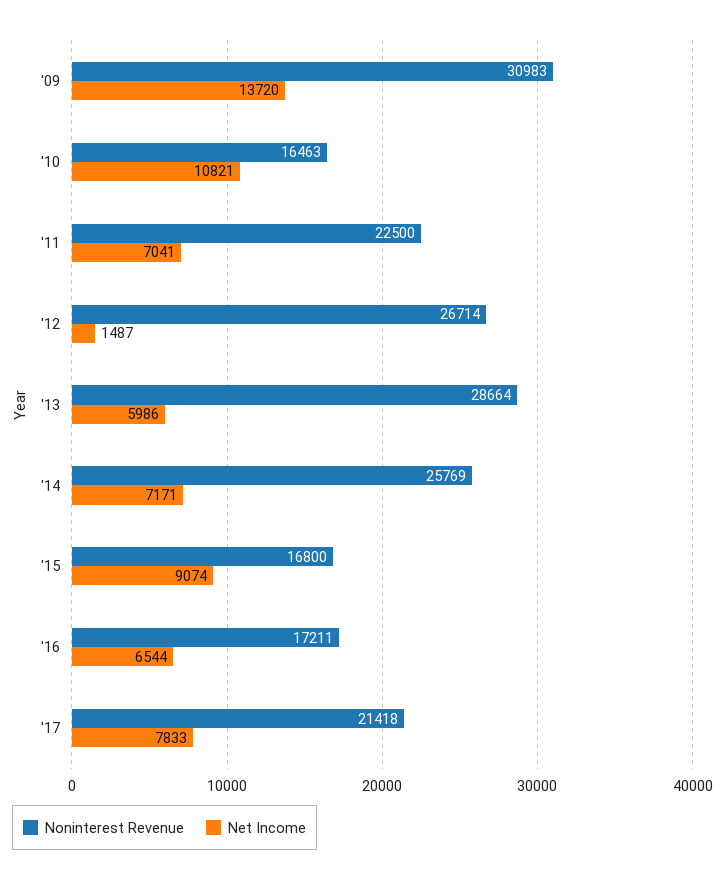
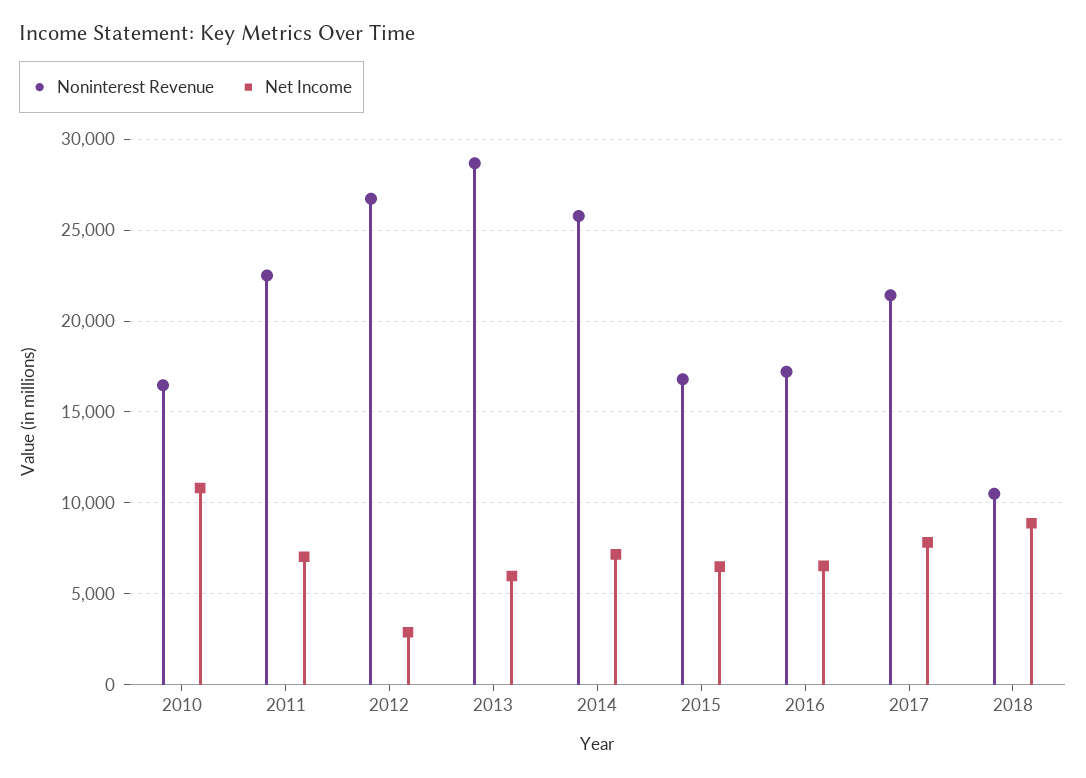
Noninterest Revenue, '09: 30983 -> none
Net Income, '09: 13720 -> none
Net Income, '12: 1487 -> 3000
Net Income, '15: 9074 -> 6500
Noninterest Revenue, 2018: none -> 10500
Net Income, 2018: none -> 9000

